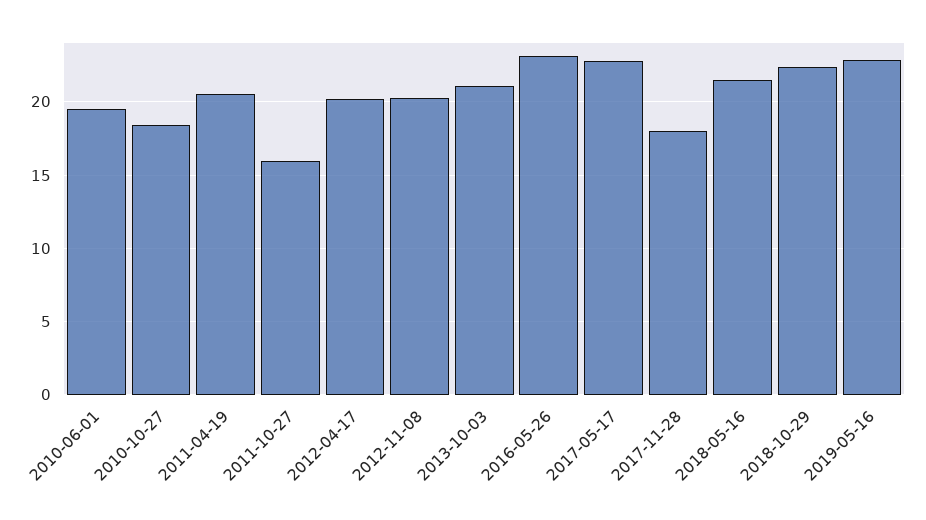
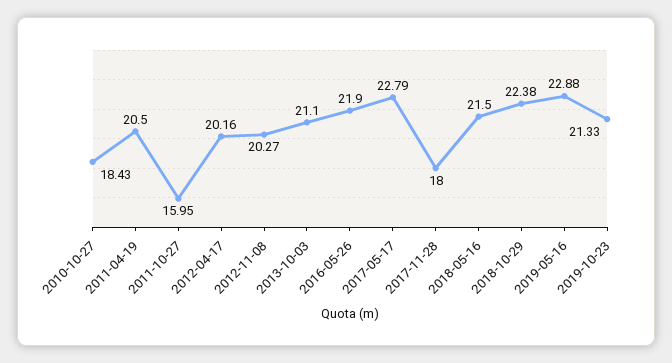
2010-06-01: 19.5 -> none
2016-05-26: 23 -> 21.9
2019-10-23: none -> 21.33

